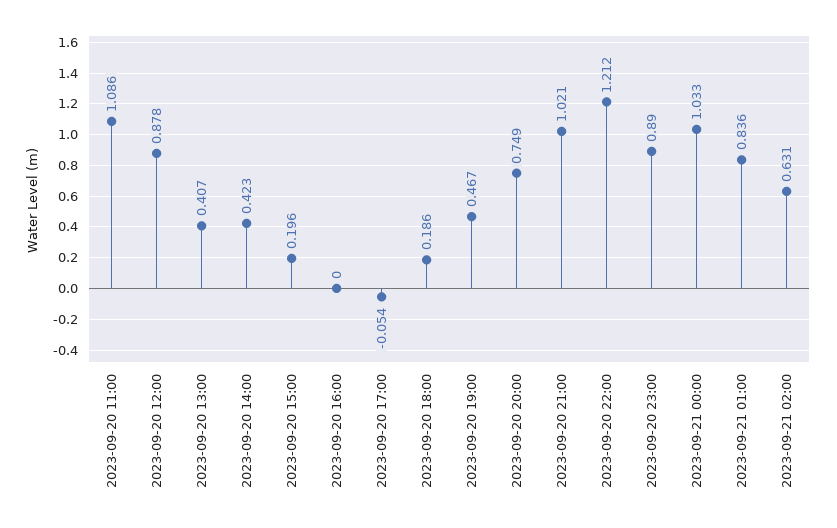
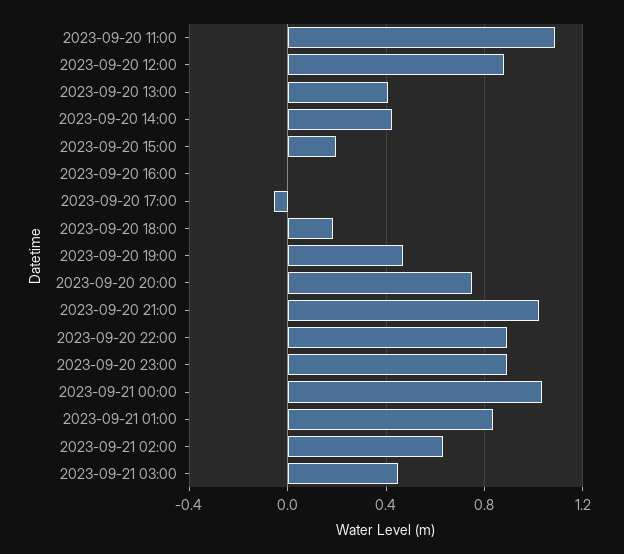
2023-09-20 22:00: 1.212 -> 0.9
2023-09-21 03:00: none -> 0.45

